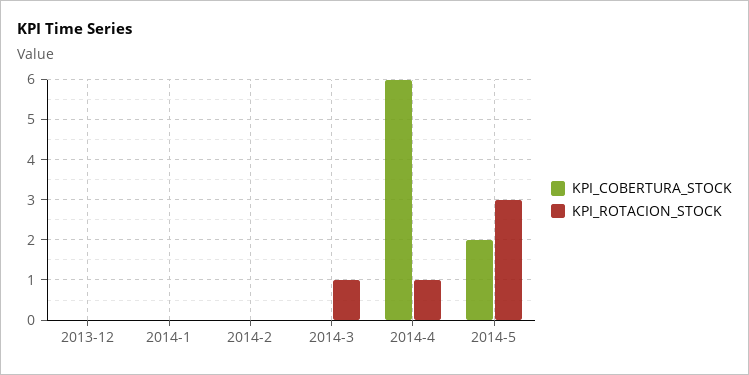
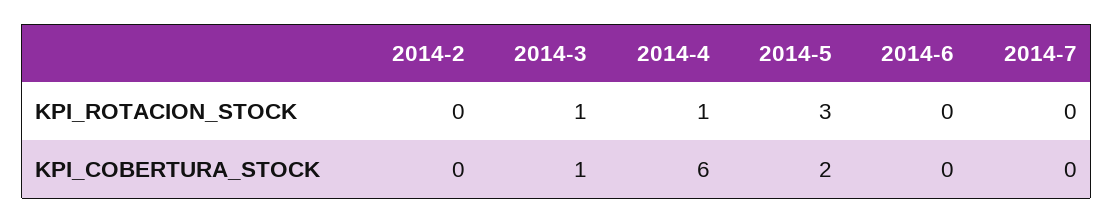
KPI_COBERTURA_STOCK, 2013-12: 0 -> none
KPI_ROTACION_STOCK, 2013-12: 0 -> none
KPI_COBERTURA_STOCK, 2014-1: 0 -> none
KPI_ROTACION_STOCK, 2014-1: 0 -> none
KPI_COBERTURA_STOCK, 2014-3: 0 -> 1
KPI_ROTACION_STOCK, 2014-6: none -> 0
KPI_ROTACION_STOCK, 2014-7: none -> 0
KPI_COBERTURA_STOCK, 2014-6: none -> 0
KPI_COBERTURA_STOCK, 2014-7: none -> 0

